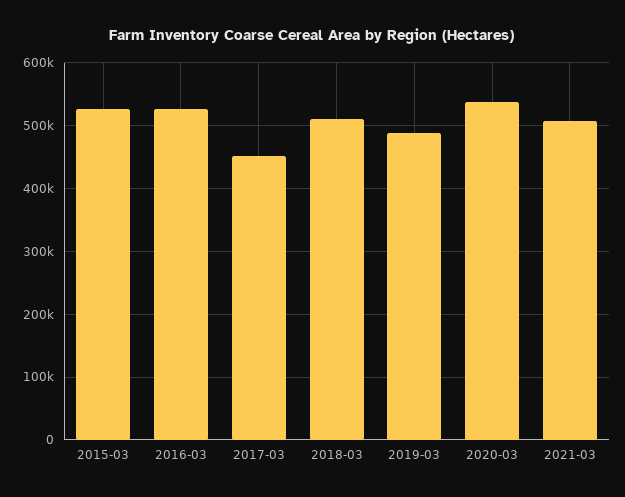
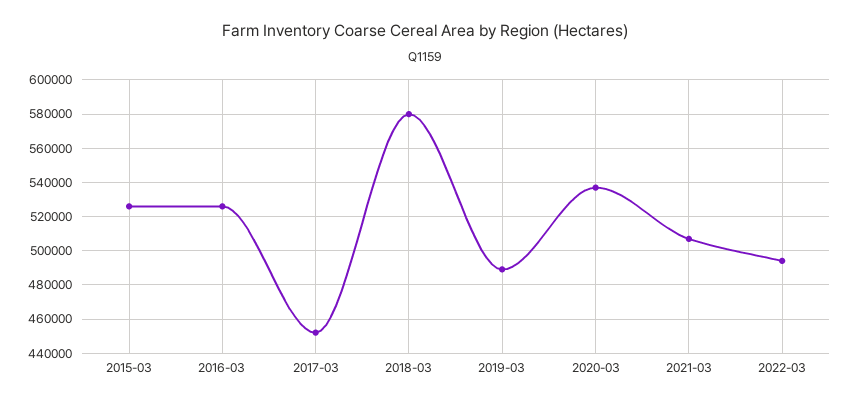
2018-03: 510000 -> 580000
2022-03: none -> 495000

